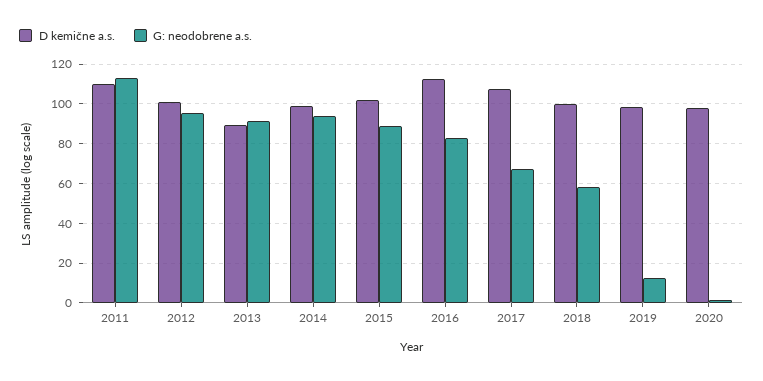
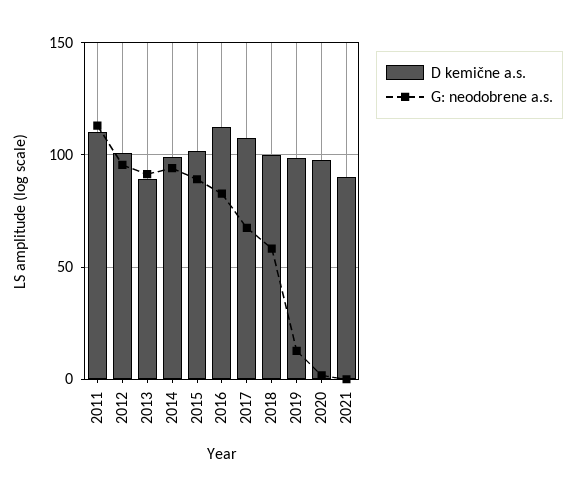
D kemične a.s., 2021: none -> 90
G: neodobrene a.s., 2021: none -> 0

